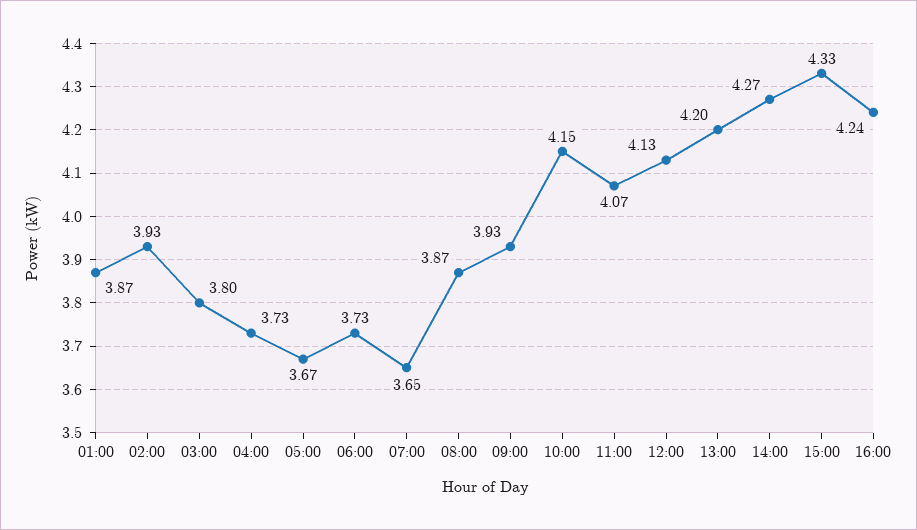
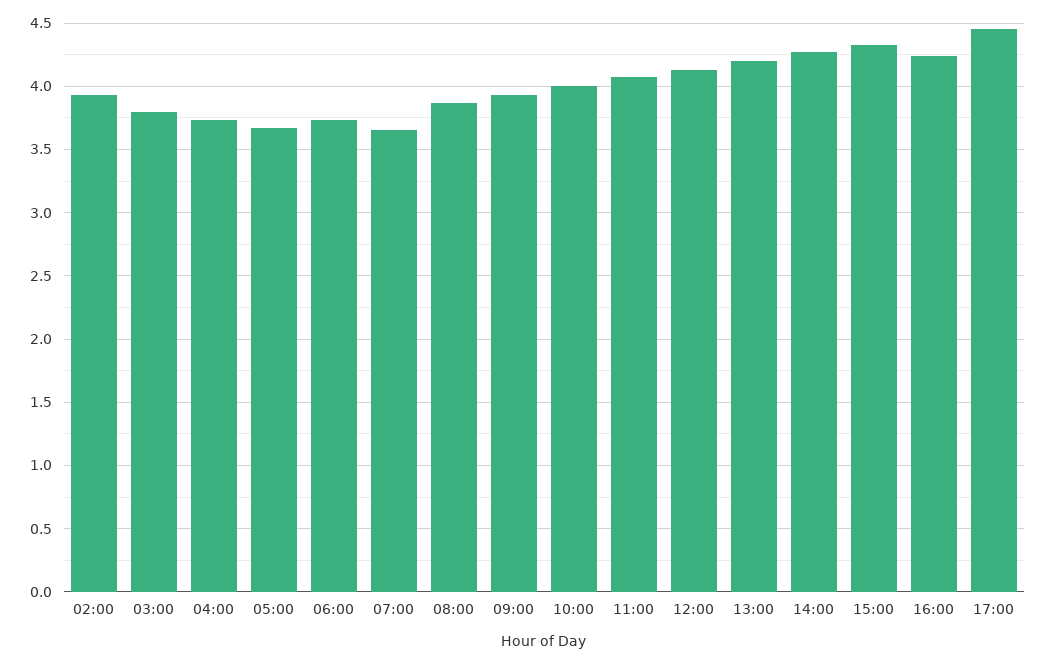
01:00: 3.87 -> none
10:00: 4.15 -> 4
17:00: none -> 4.45

